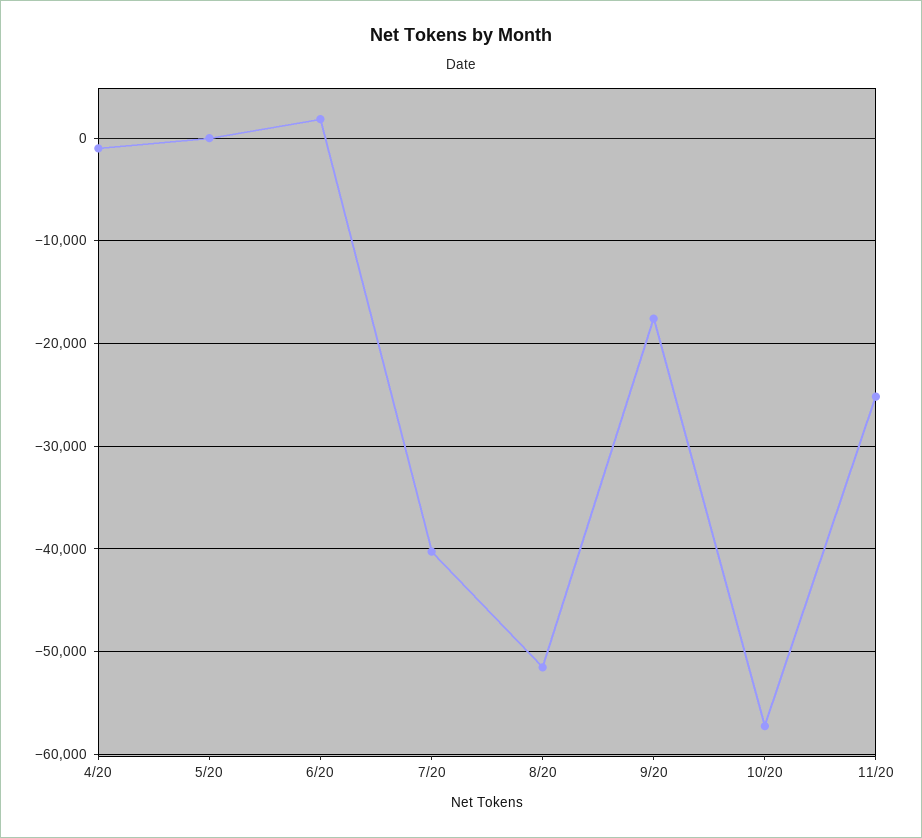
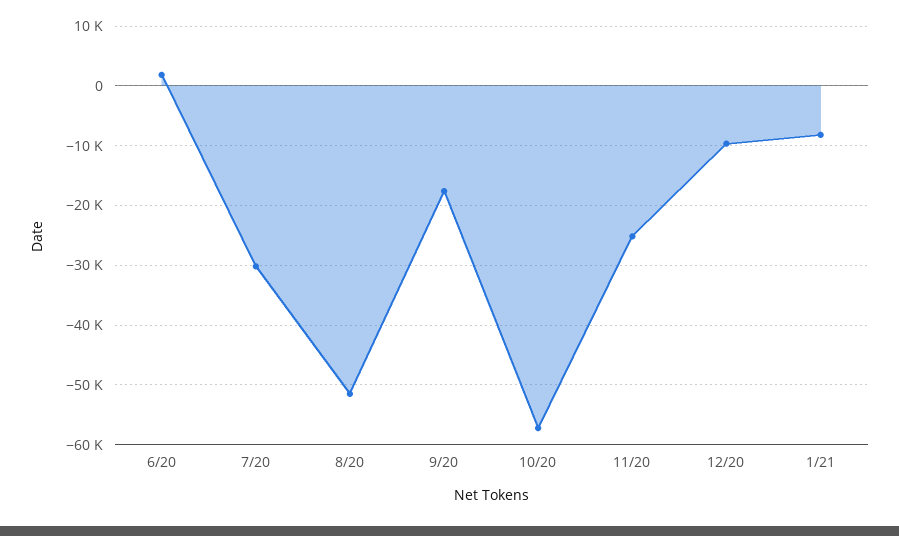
4/20: -1000 -> none
5/20: 0 -> none
7/20: -40000 -> -30000
12/20: none -> -10000
1/21: none -> -8000

